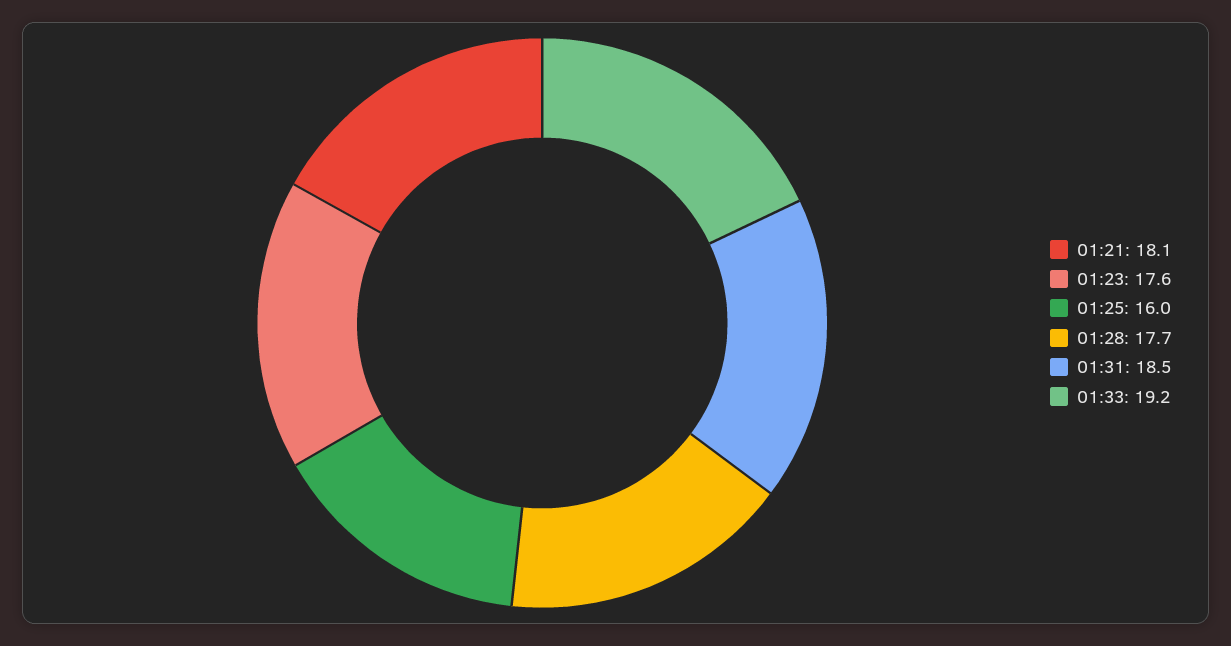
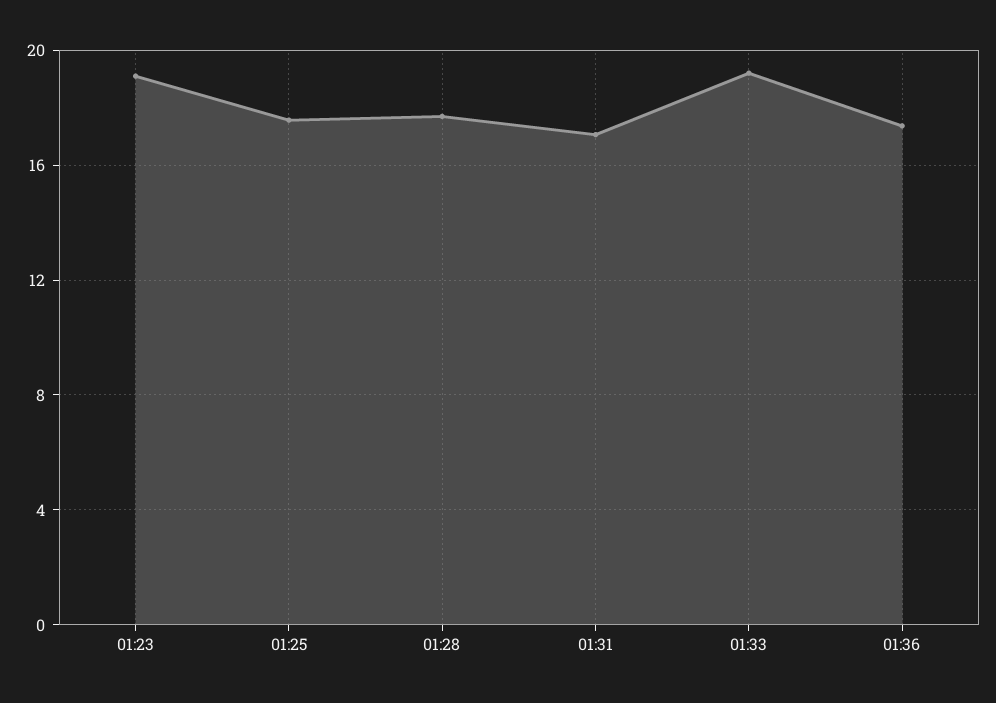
01:21: 18.1 -> none
01:23: 17.6 -> 19
01:25: 16 -> 17.5
01:31: 18.5 -> 17
01:36: none -> 17.5

